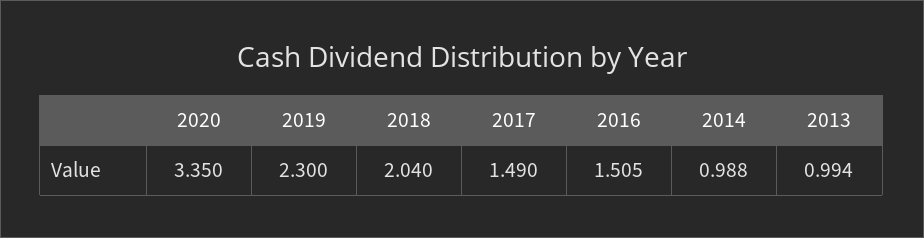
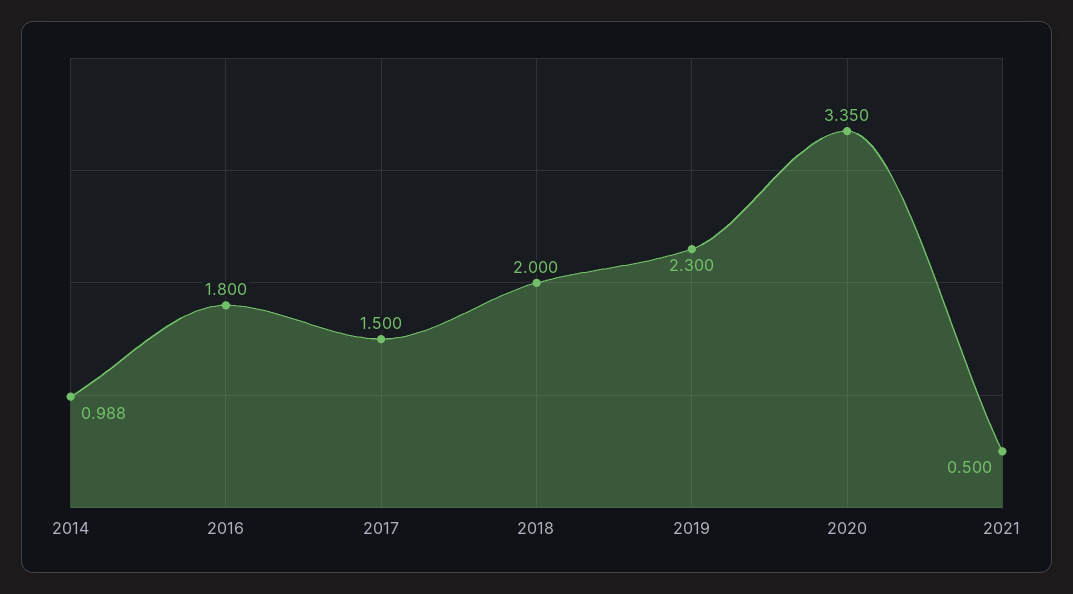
2018: 2.04 -> 2
2017: 1.49 -> 1.5
2016: 1.505 -> 1.8
2013: 0.994 -> none
2021: none -> 0.5

